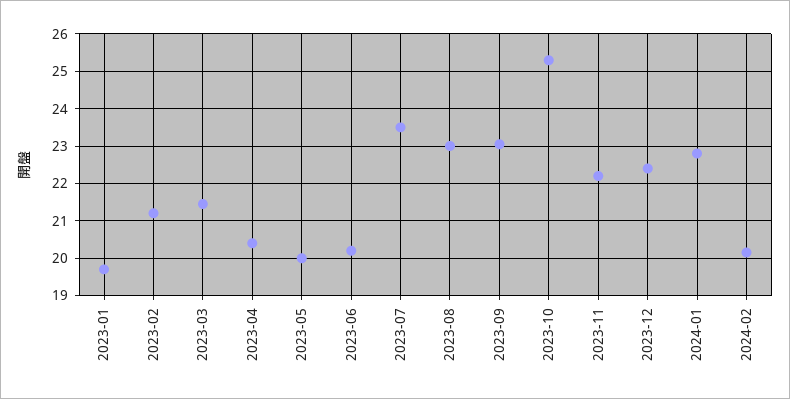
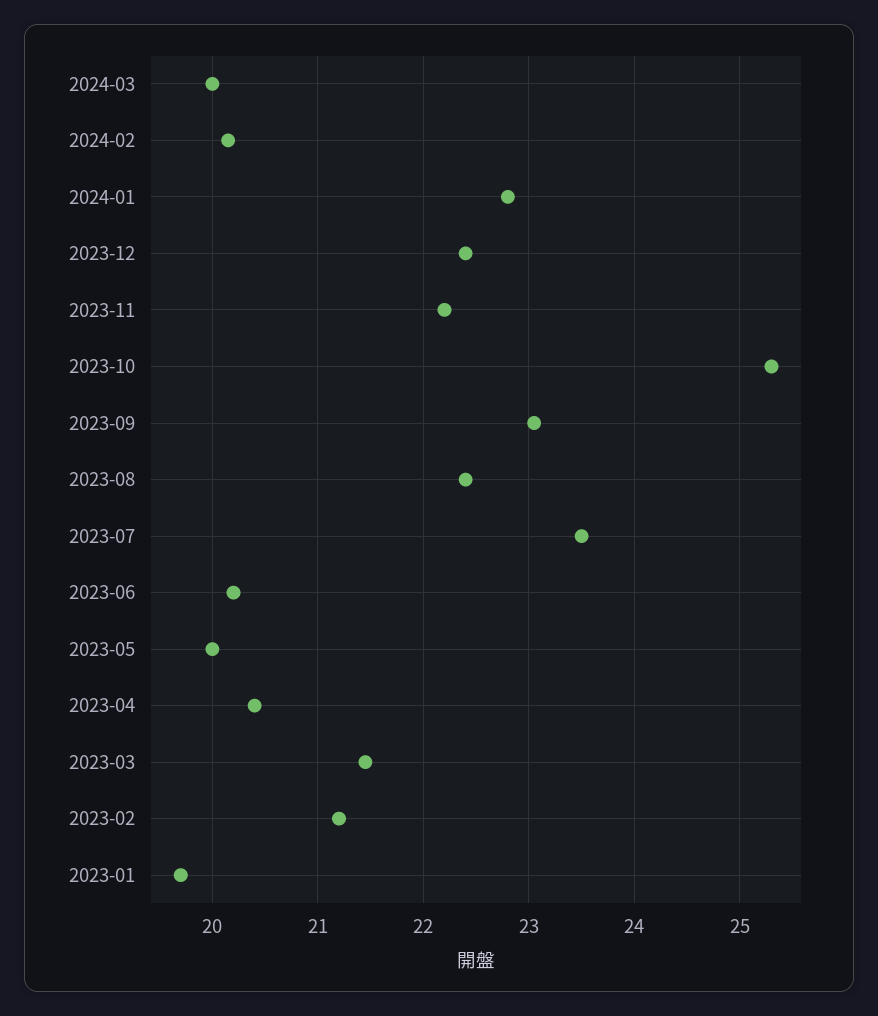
2023-08: 23 -> 22.4
2024-03: none -> 20

